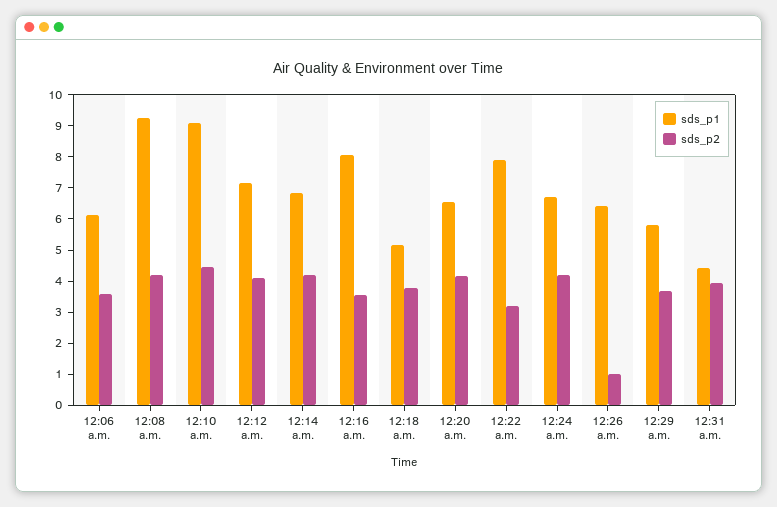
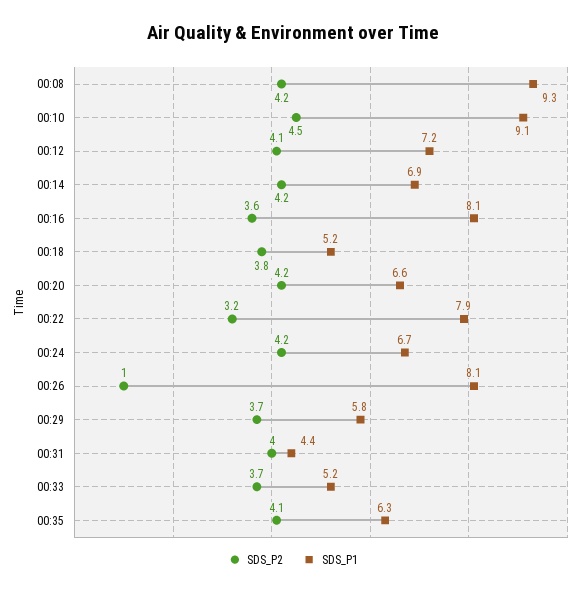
sds_p1, 12:06 a.m.: 6 -> none
sds_p2, 12:06 a.m.: 3.5 -> none
sds_p1, 12:26 a.m.: 6.5 -> 8.1
sds_p2, 00:33: none -> 3.7
sds_p1, 00:33: none -> 5.2
sds_p2, 00:35: none -> 4.1
sds_p1, 00:35: none -> 6.3

